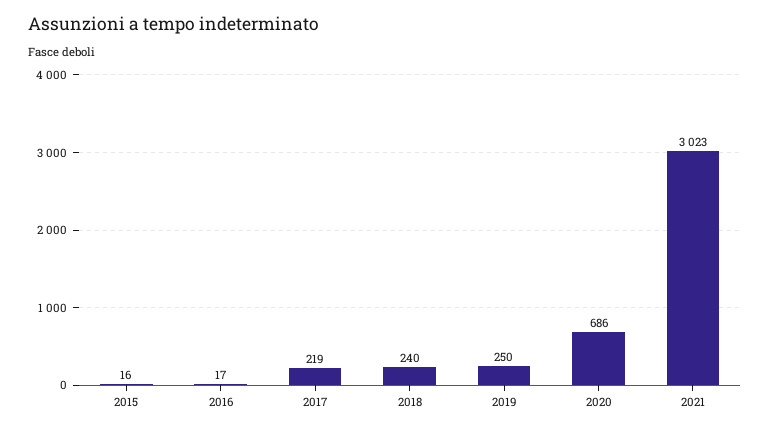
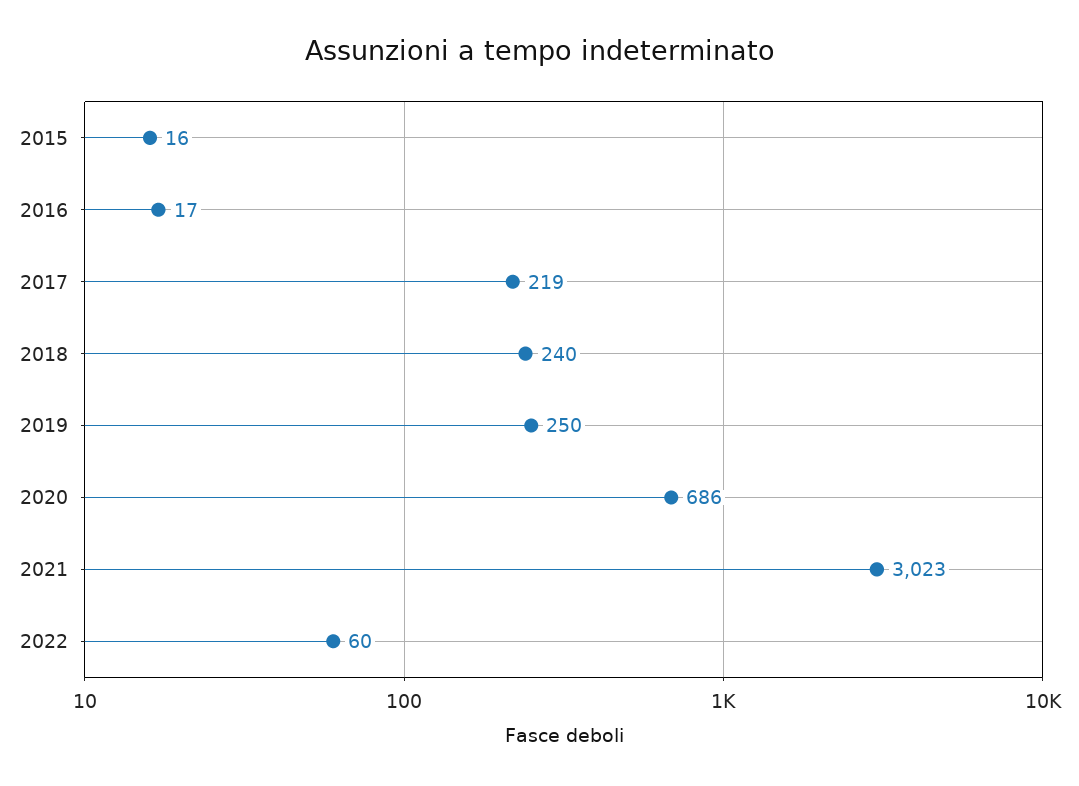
2022: none -> 60

